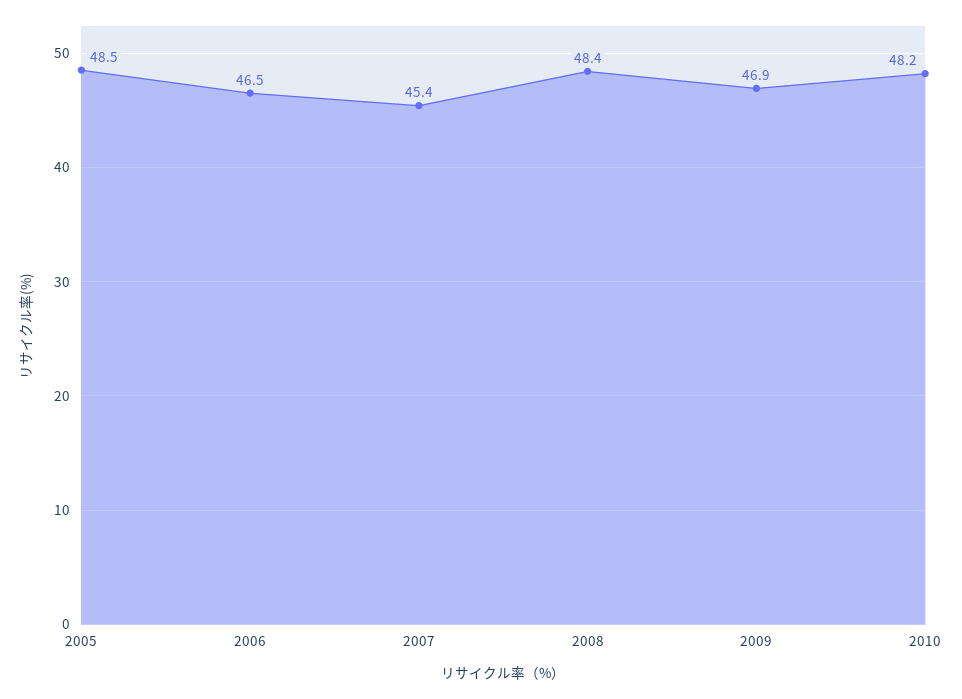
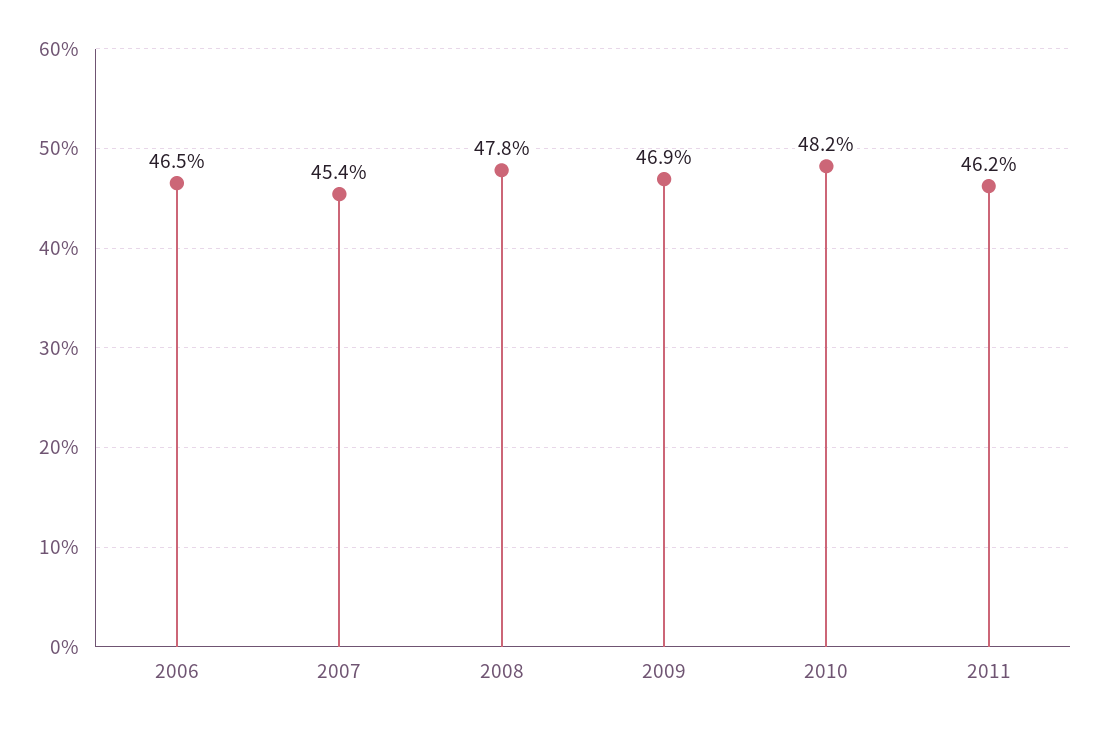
2005: 48.5 -> none
2008: 48.4 -> 47.8
2011: none -> 46.2

